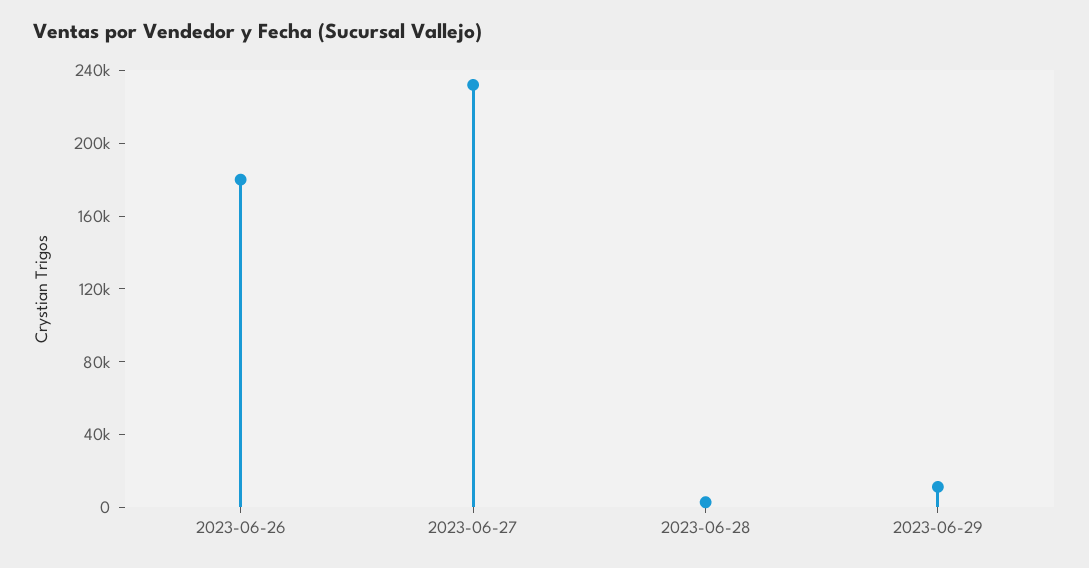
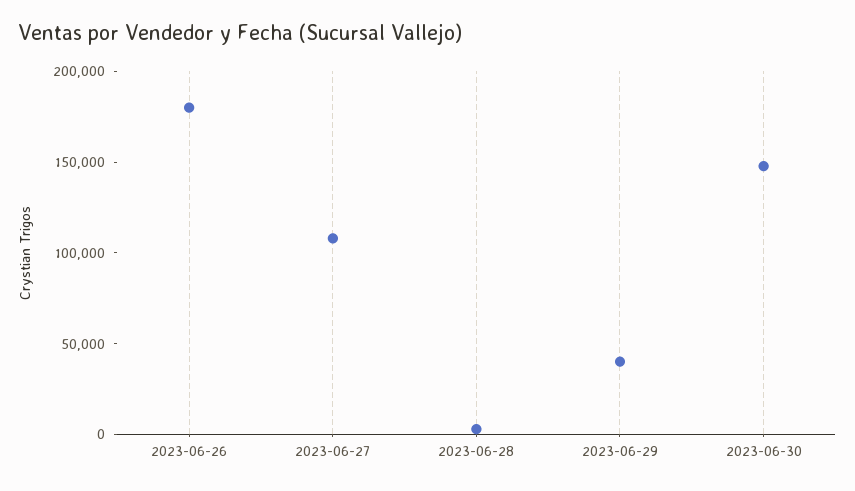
2023-06-27: 230000 -> 110000
2023-06-29: 10000 -> 40000
2023-06-30: none -> 150000

